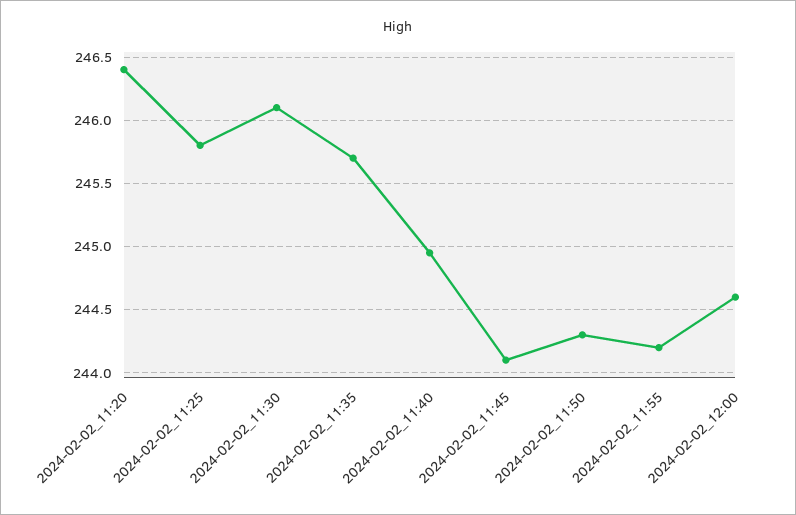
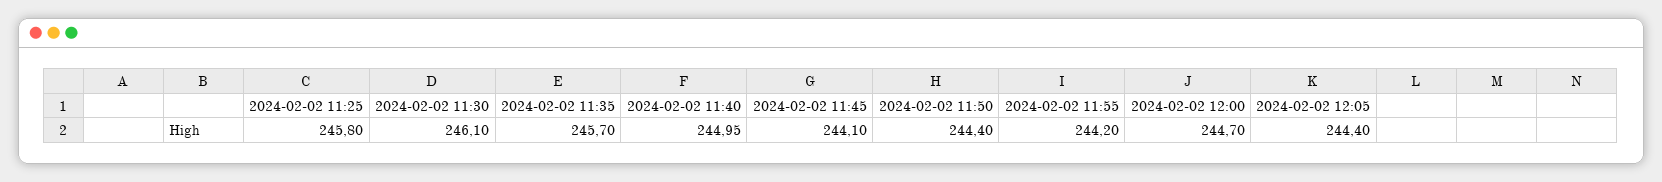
2024-02-02_11:20: 246.4 -> none
2024-02-02_11:50: 244.3 -> 244.4
2024-02-02_12:00: 244.6 -> 244.7
2024-02-02 12:05: none -> 244.4

